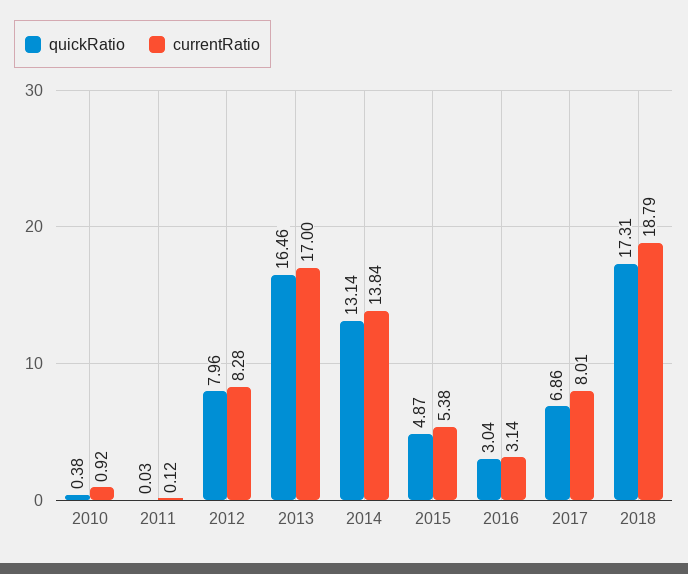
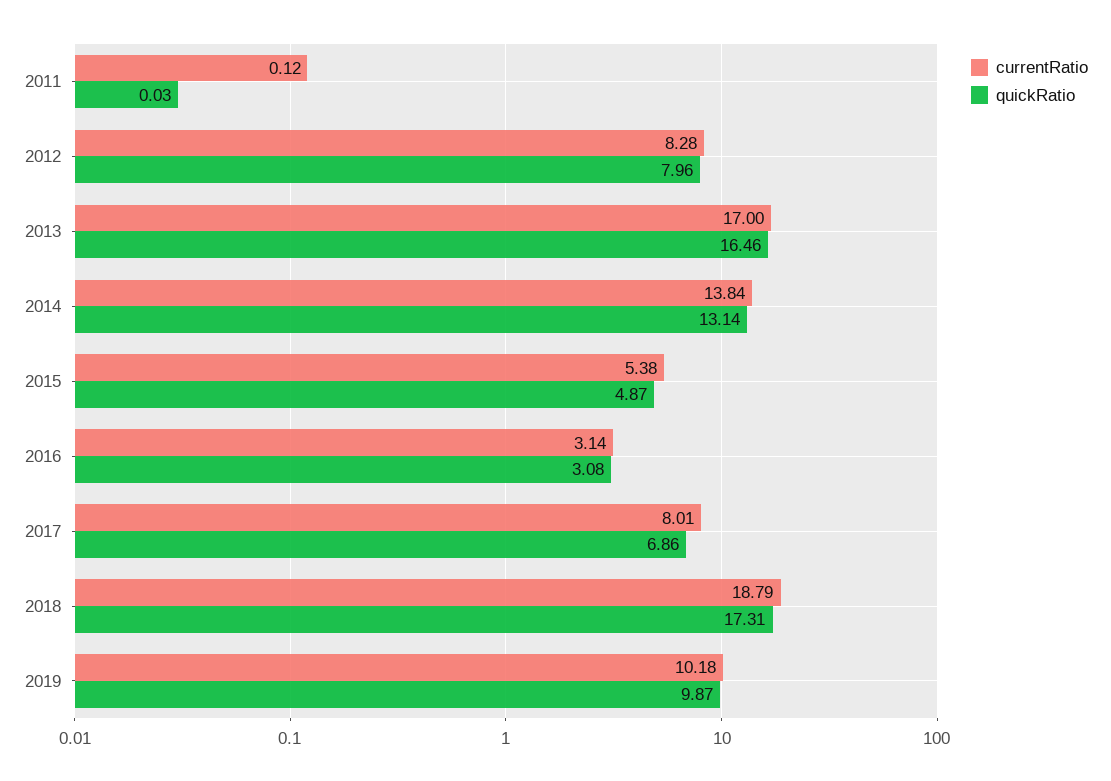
quickRatio, 2010: 0.38 -> none
currentRatio, 2010: 0.92 -> none
quickRatio, 2016: 3.04 -> 3.08
currentRatio, 2019: none -> 10.18
quickRatio, 2019: none -> 9.87

